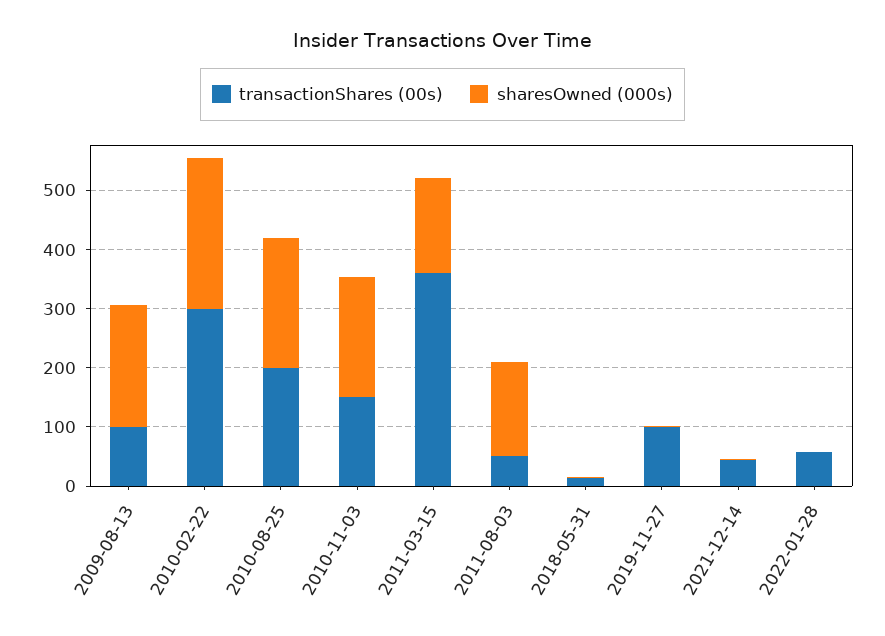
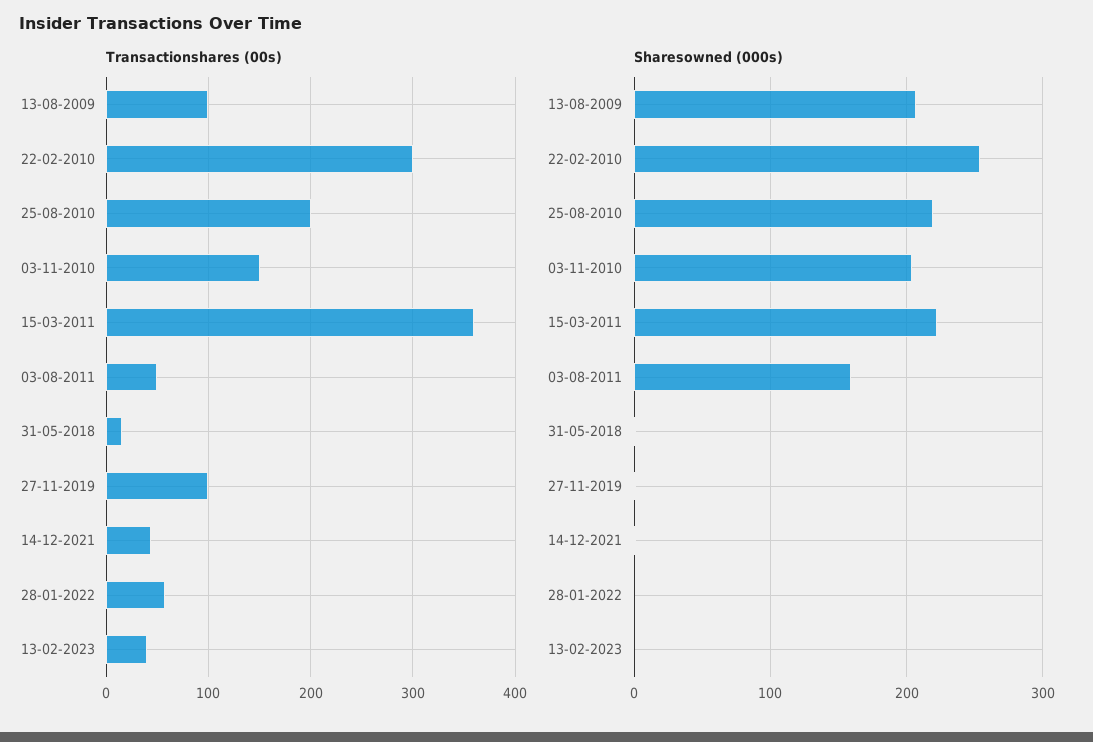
sharesOwned (000s), 2011-03-15: 160 -> 220
transactionShares (00s), 13-02-2023: none -> 40
sharesOwned (000s), 13-02-2023: none -> 0

